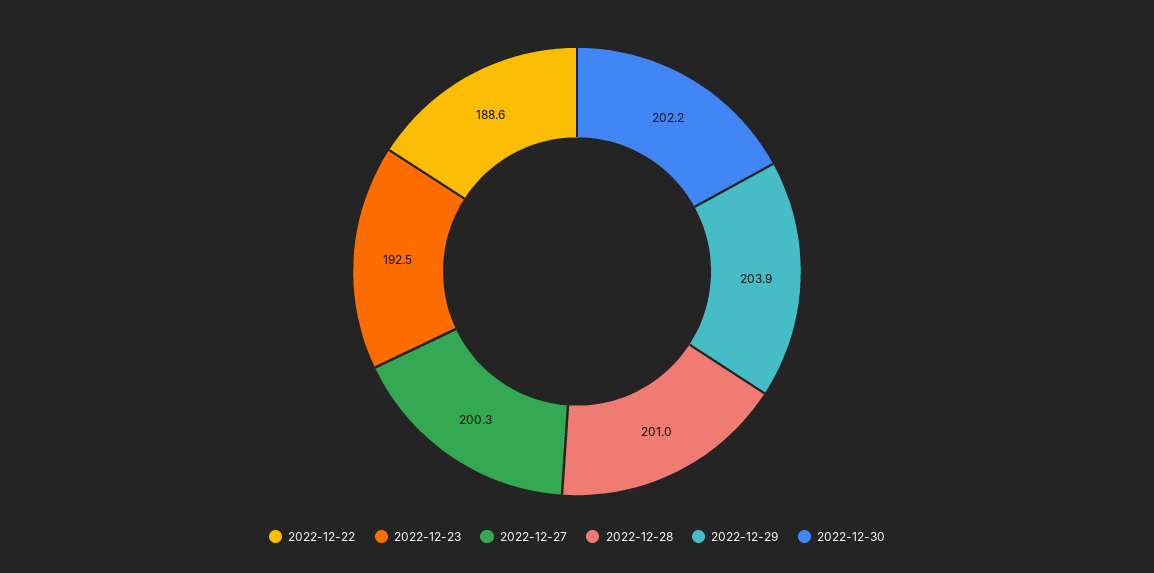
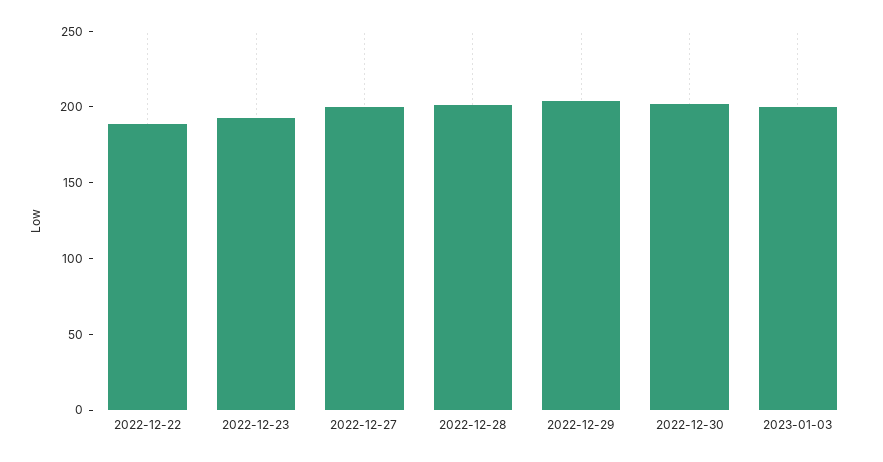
2023-01-03: none -> 200

